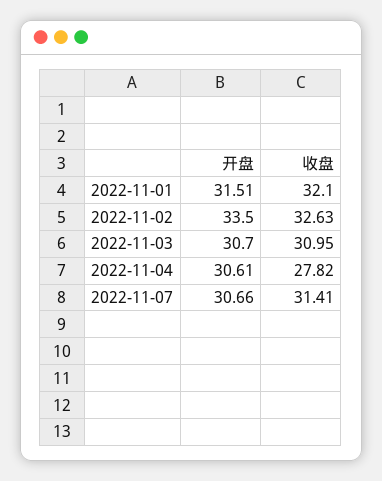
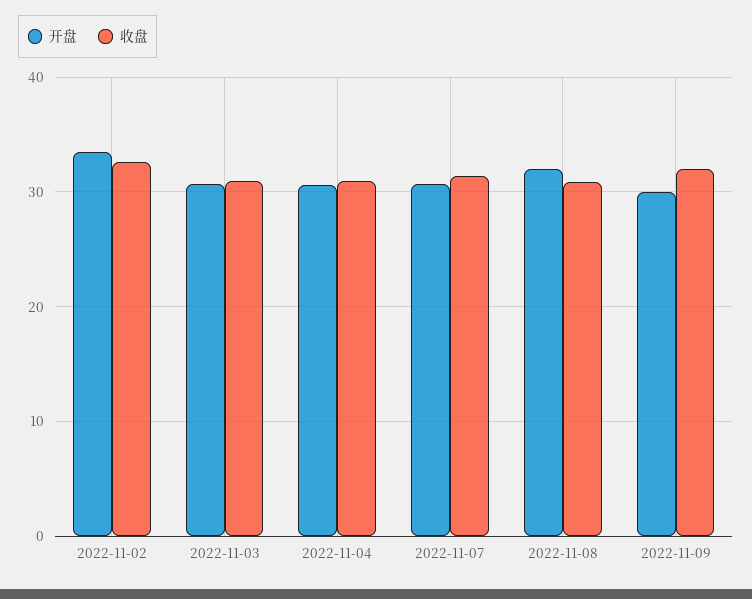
开盘, 2022-11-01: 31.51 -> none
收盘, 2022-11-01: 32.1 -> none
收盘, 2022-11-04: 27.82 -> 31
开盘, 2022-11-08: none -> 32
收盘, 2022-11-08: none -> 31
开盘, 2022-11-09: none -> 30
收盘, 2022-11-09: none -> 32

